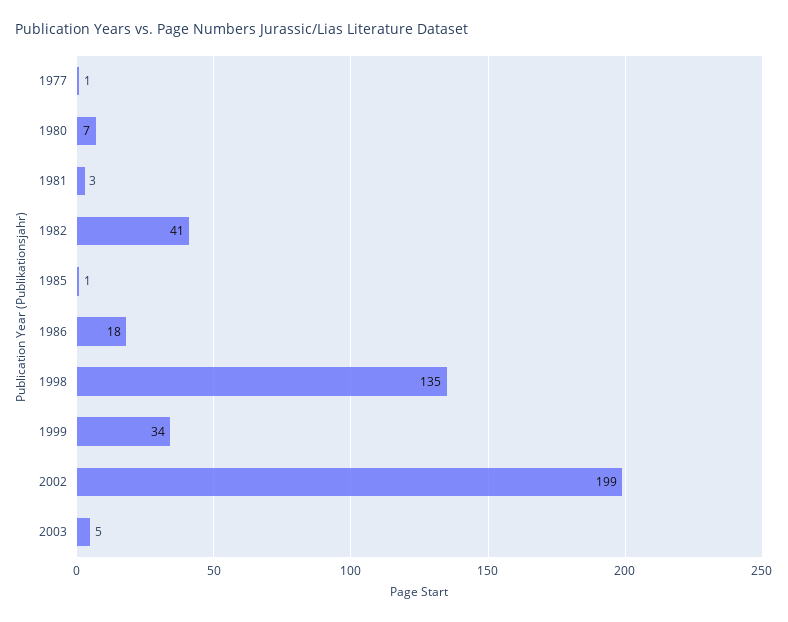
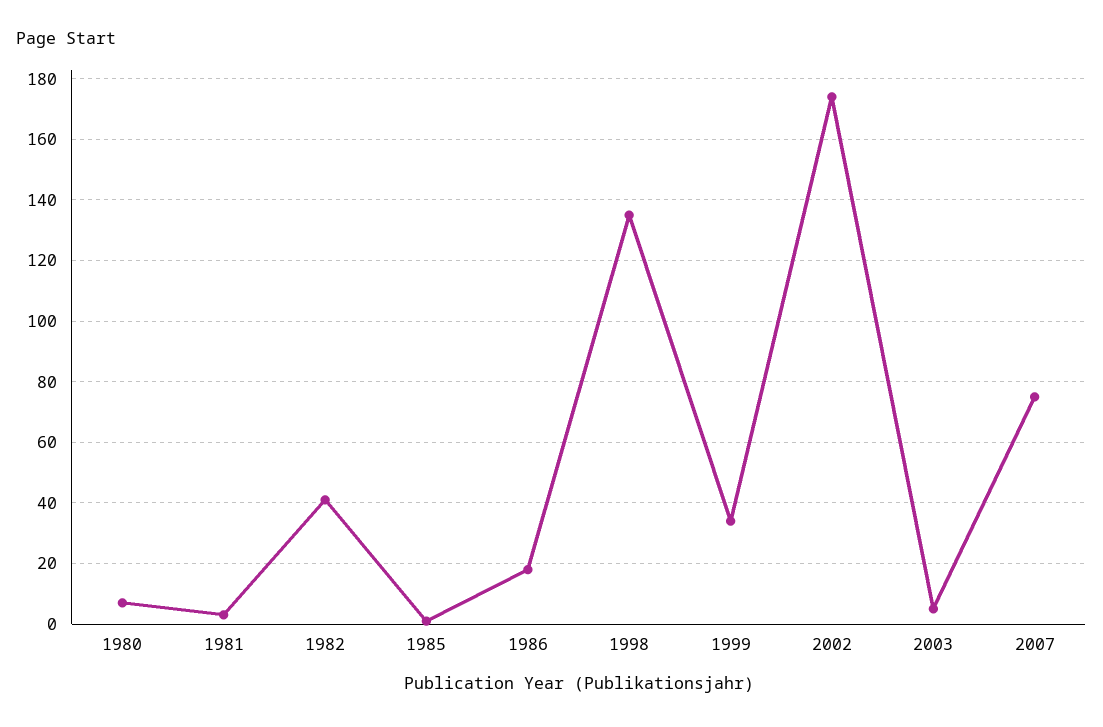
1977: 1 -> none
2002: 199 -> 175
2007: none -> 75

